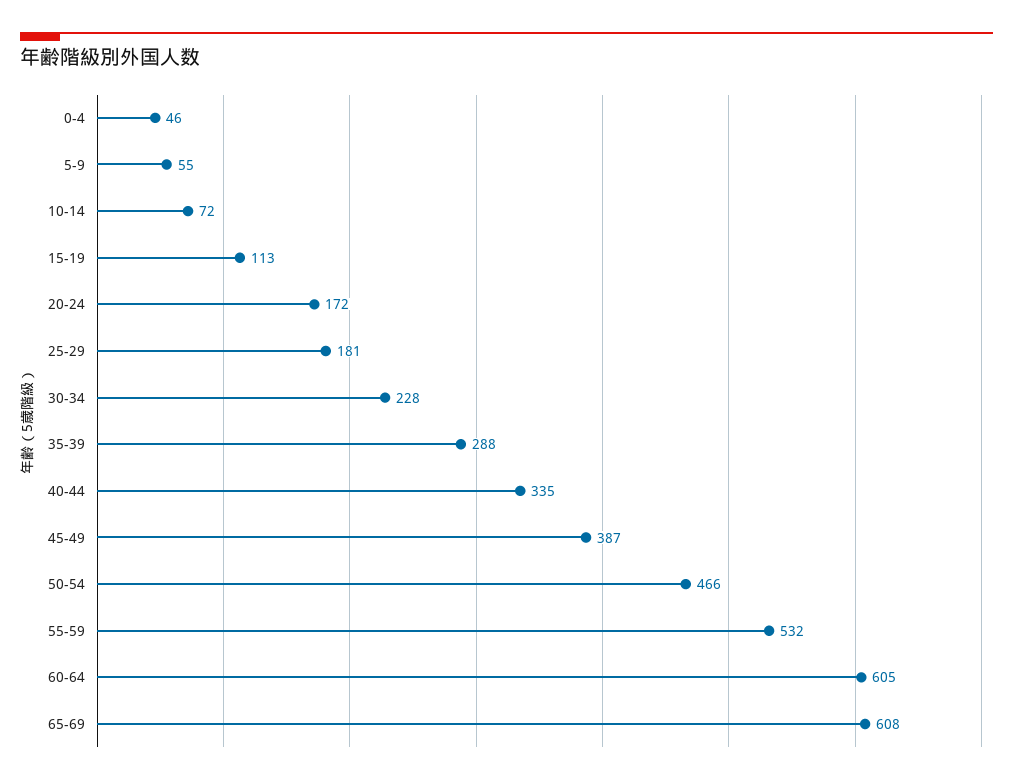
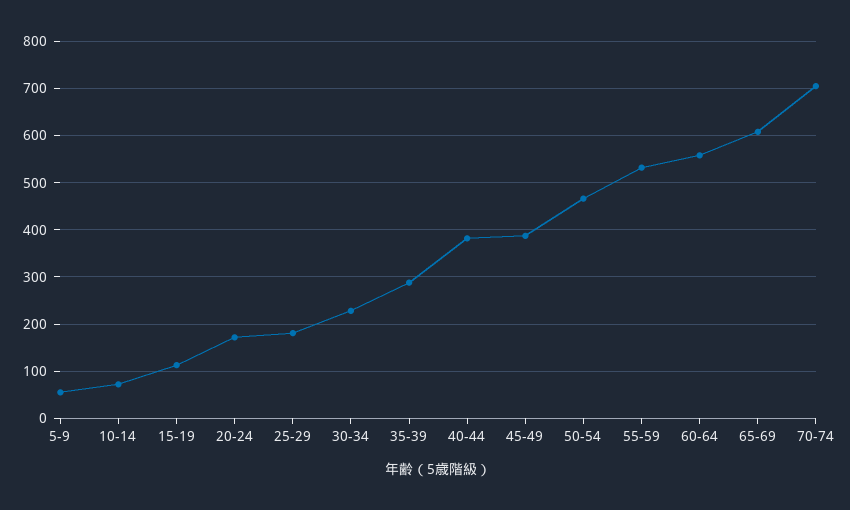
0-4: 46 -> none
40-44: 335 -> 380
60-64: 605 -> 560
70-74: none -> 700

